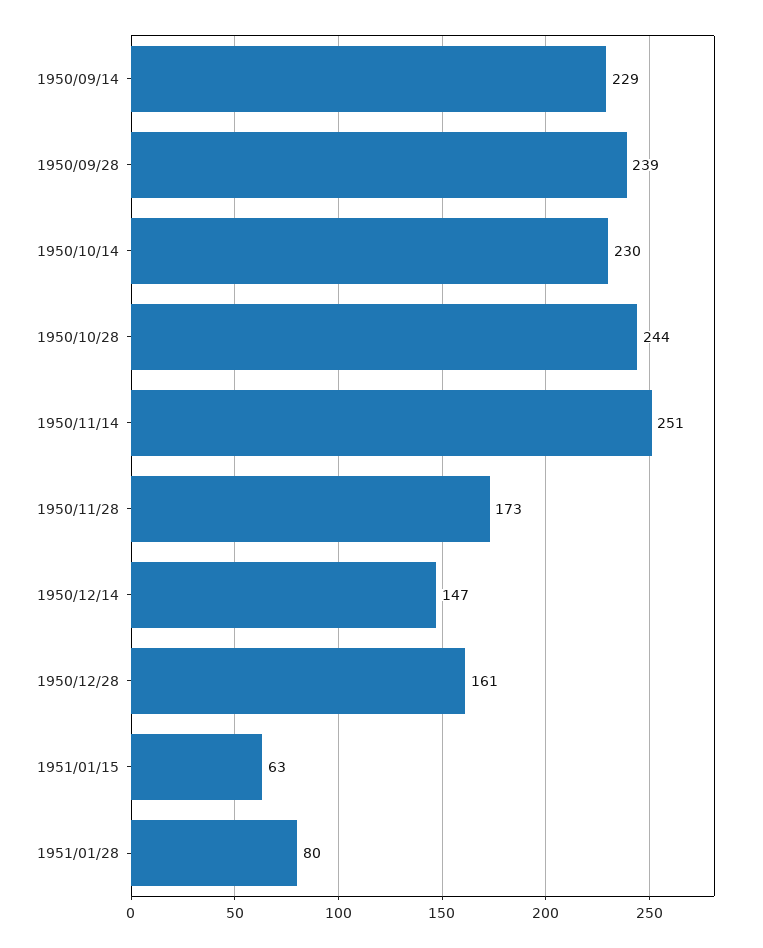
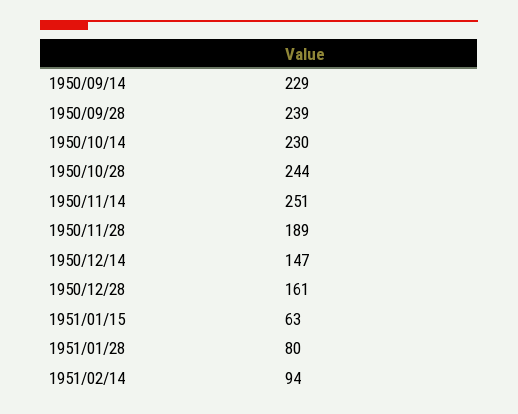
1950/11/28: 173 -> 189
1951/02/14: none -> 94

